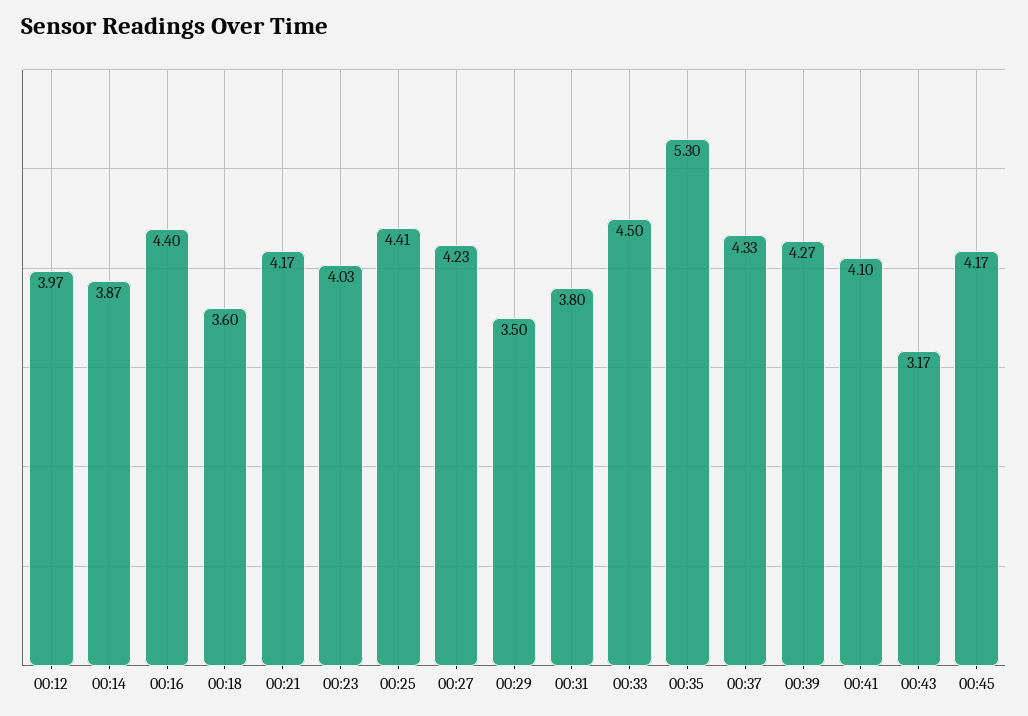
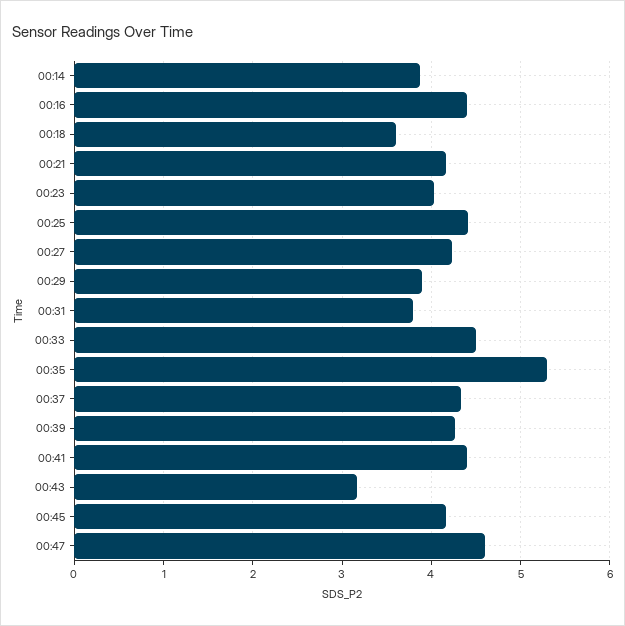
00:12: 3.97 -> none
00:29: 3.5 -> 3.9
00:41: 4.1 -> 4.4
00:47: none -> 4.6

